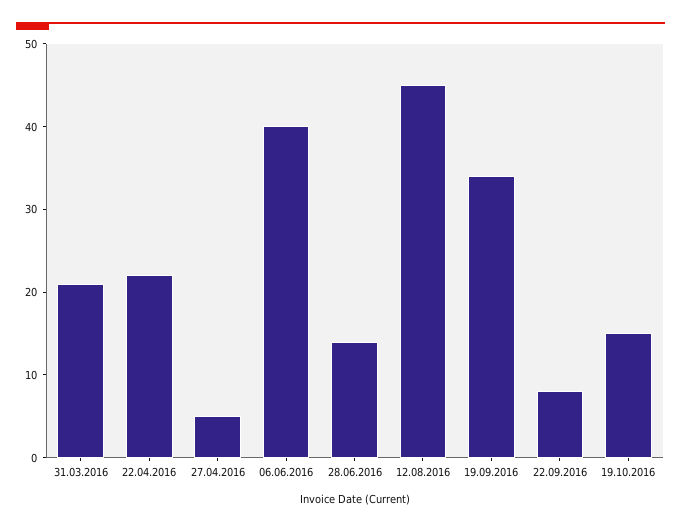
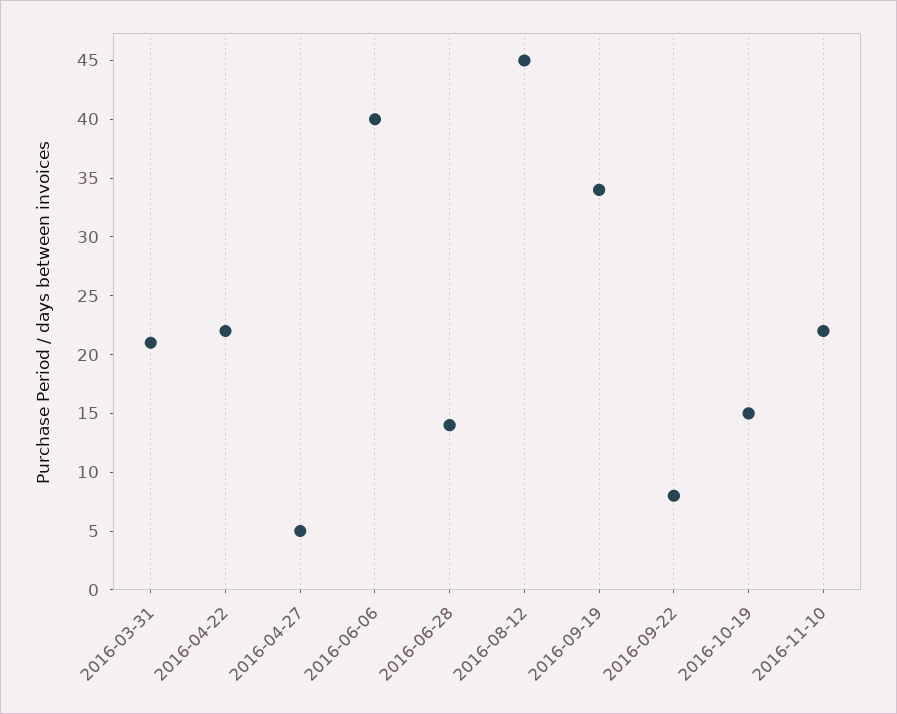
2016-11-10: none -> 22

